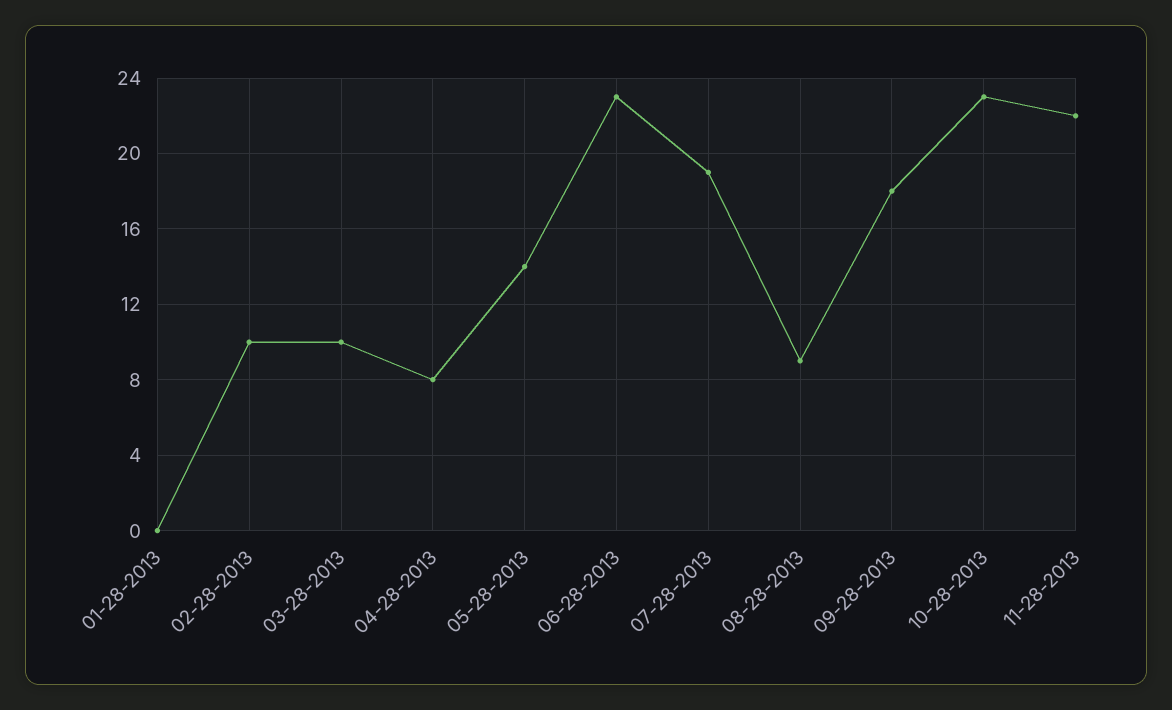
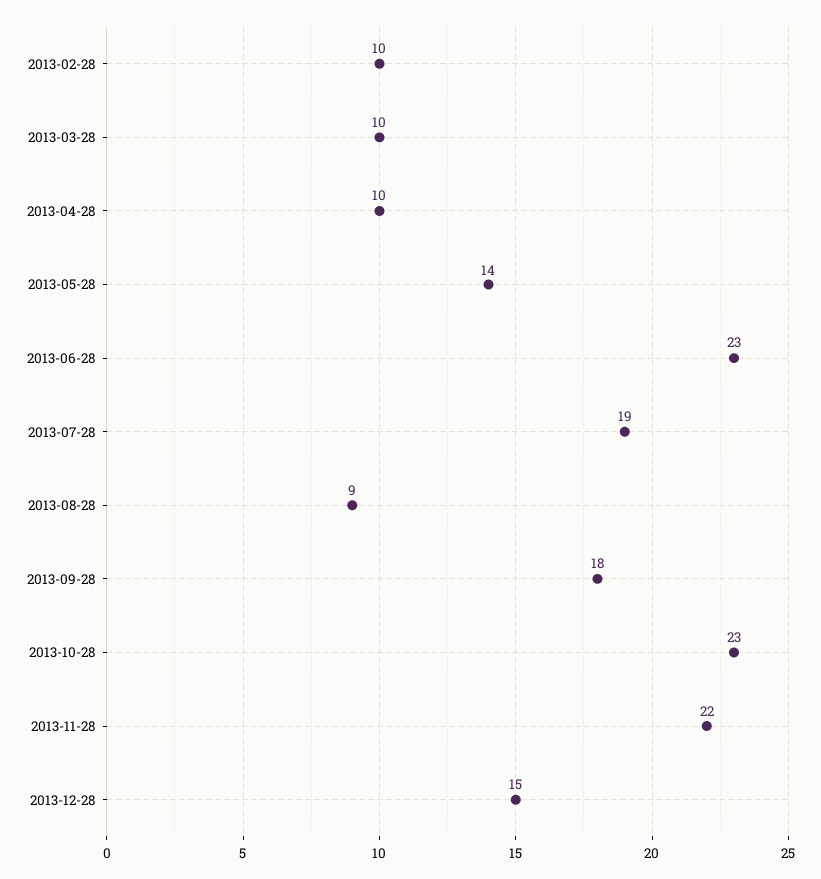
01-28-2013: 0 -> none
04-28-2013: 8 -> 10
2013-12-28: none -> 15

